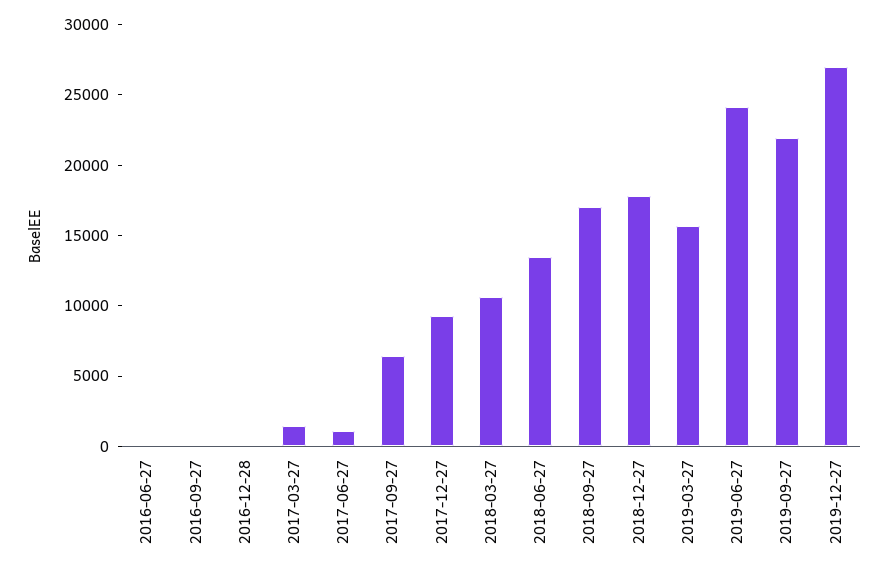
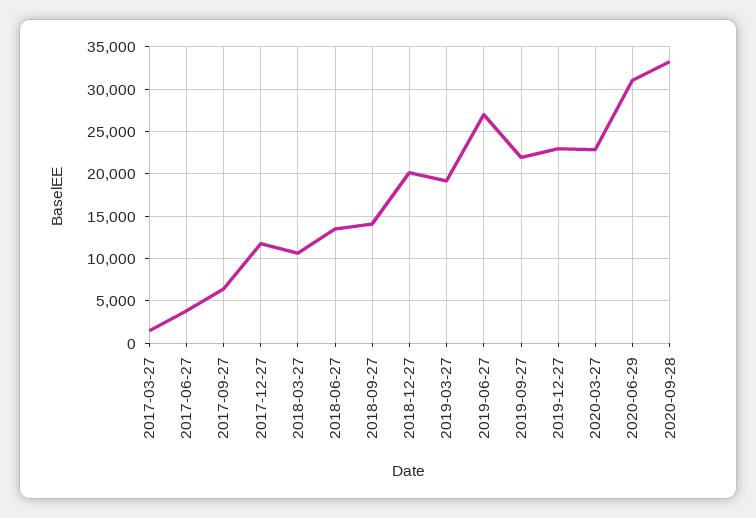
2016-06-27: 0 -> none
2016-09-27: 0 -> none
2016-12-28: 0 -> none
2017-06-27: 1000 -> 4000
2017-12-27: 9000 -> 12000
2018-09-27: 17000 -> 14000
2018-12-27: 18000 -> 20000
2019-03-27: 16000 -> 19000
2019-06-27: 24000 -> 27000
2019-12-27: 27000 -> 23000
2020-03-27: none -> 23000
2020-06-29: none -> 31000
2020-09-28: none -> 33000

